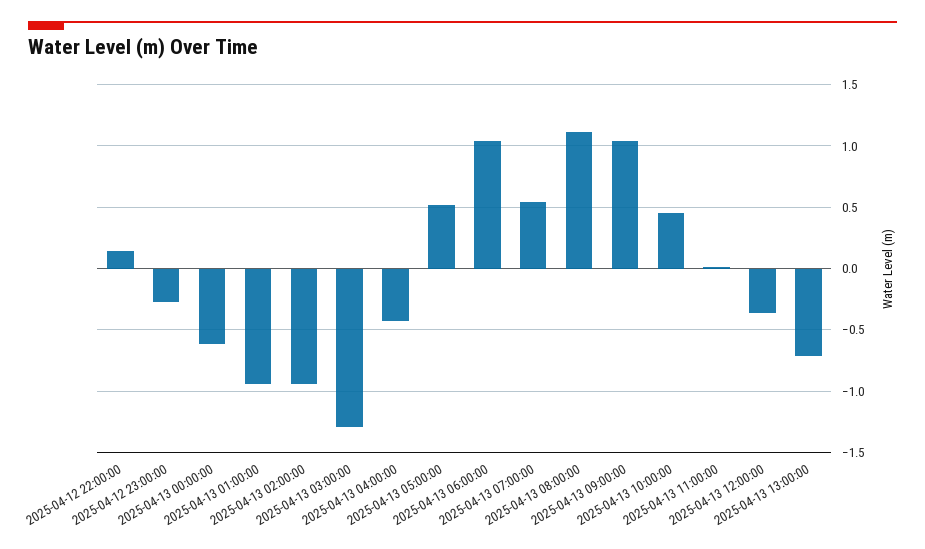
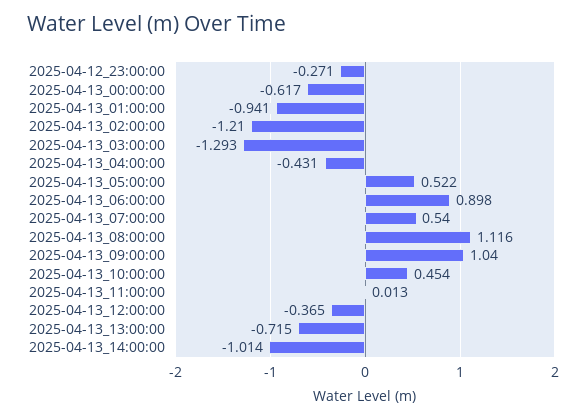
2025-04-12 22:00:00: 0.15 -> none
2025-04-13 02:00:00: -0.95 -> -1.21
2025-04-13 06:00:00: 1.05 -> 0.898
2025-04-13_14:00:00: none -> -1.014

